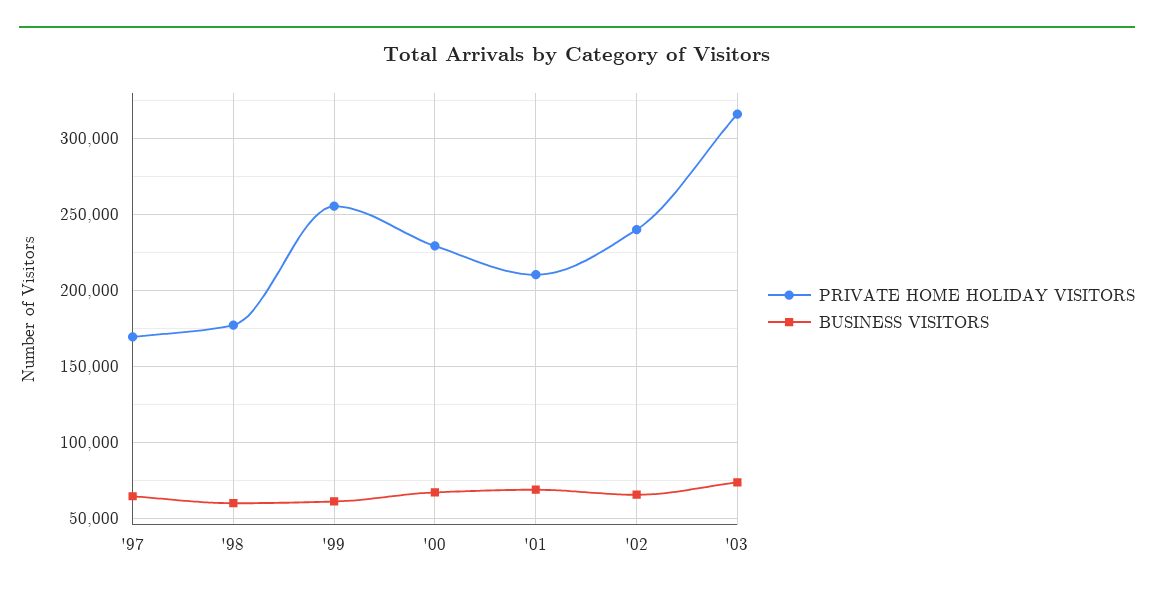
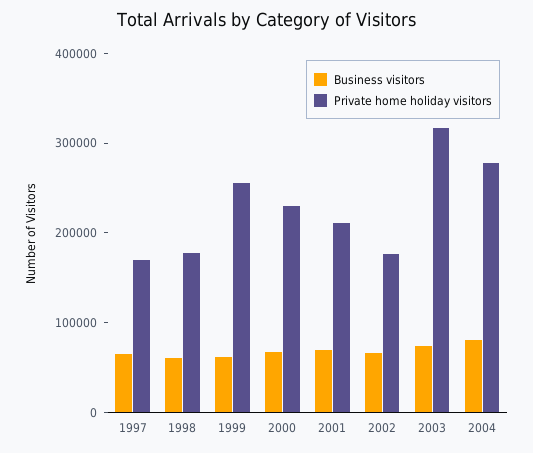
PRIVATE HOME HOLIDAY VISITORS, '02: 240000 -> 180000
BUSINESS VISITORS, 2004: none -> 80000
PRIVATE HOME HOLIDAY VISITORS, 2004: none -> 280000

